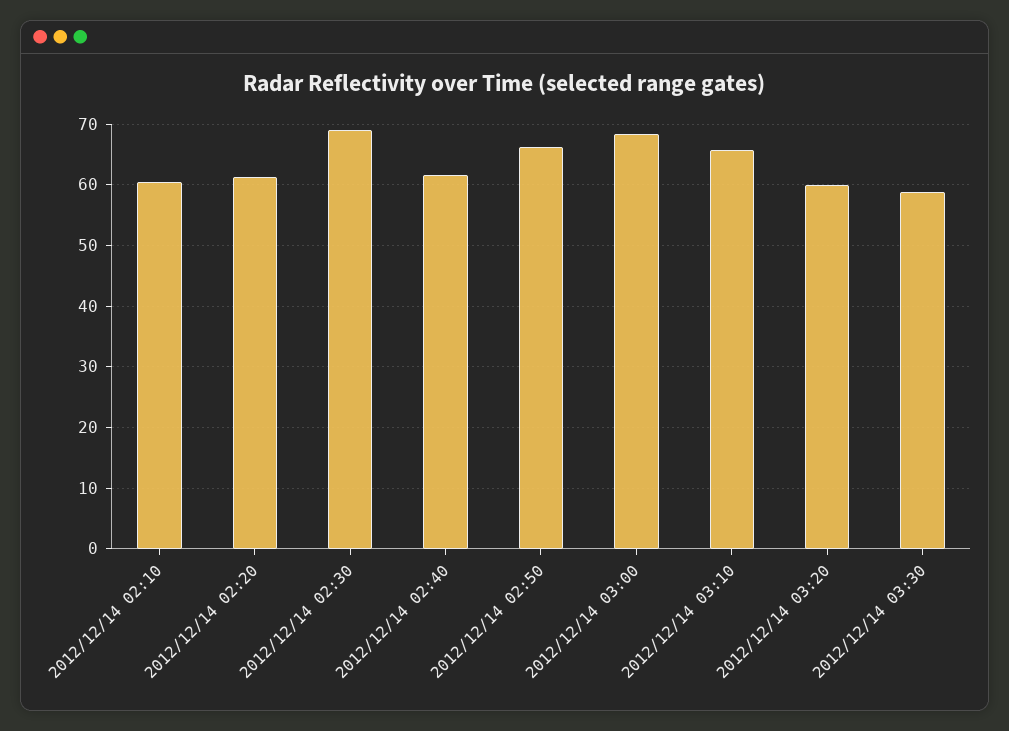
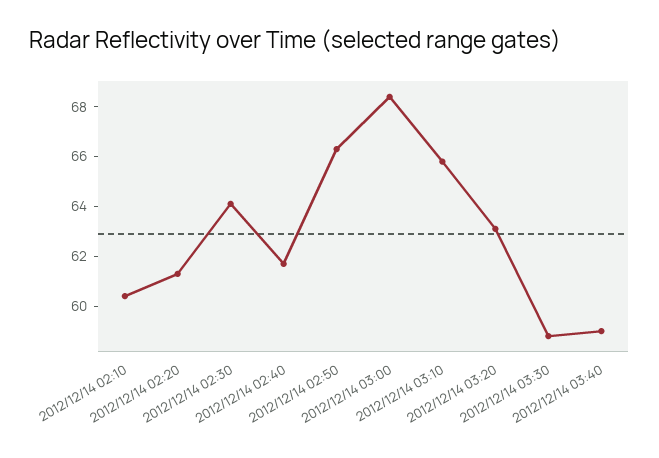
2012/12/14 02:30: 69 -> 64
2012/12/14 03:20: 60 -> 63
2012/12/14 03:40: none -> 59

